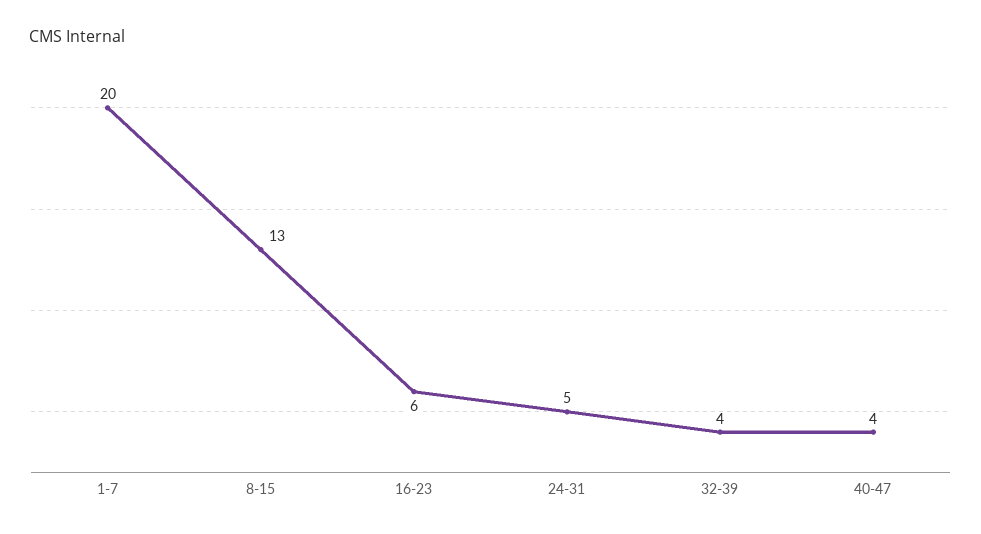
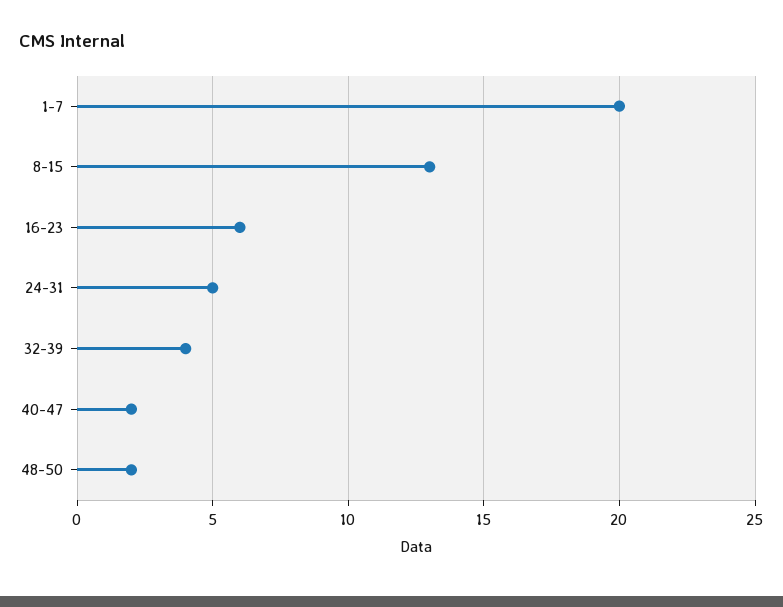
40-47: 4 -> 2
48-50: none -> 2

